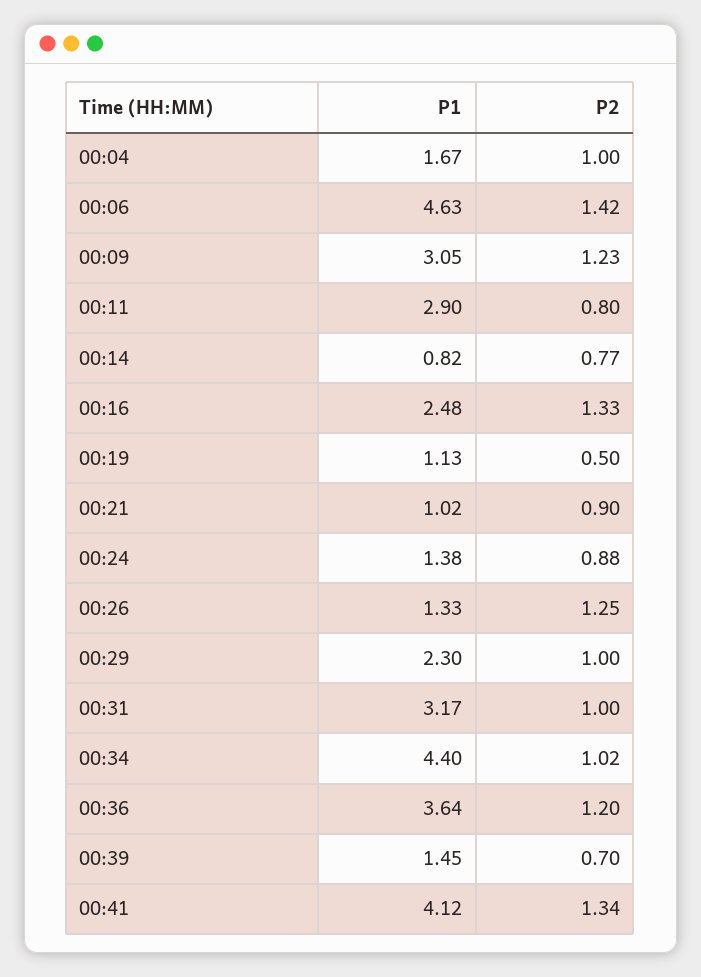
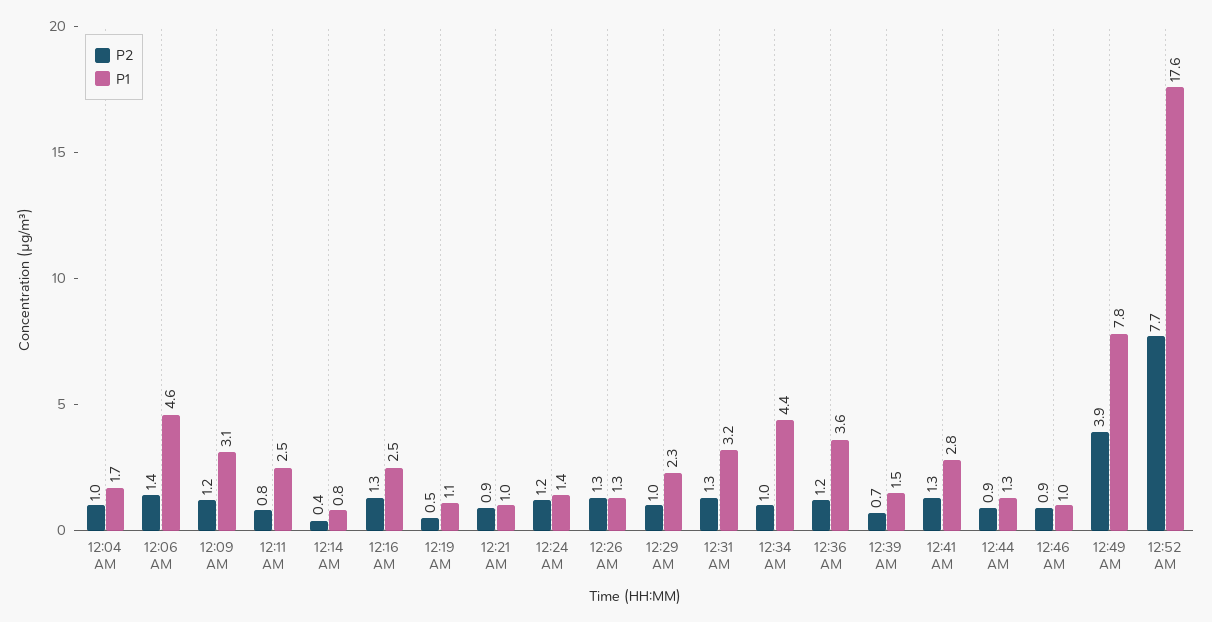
P1, 00:11: 2.9 -> 2.5
P2, 00:14: 0.77 -> 0.4
P2, 00:24: 0.88 -> 1.2
P2, 00:31: 1 -> 1.3
P1, 00:41: 4.12 -> 2.8
P2, 12:44 AM: none -> 0.9
P1, 12:44 AM: none -> 1.3
P2, 12:46 AM: none -> 0.9
P1, 12:46 AM: none -> 1
P2, 12:49 AM: none -> 3.9
P1, 12:49 AM: none -> 7.8
P2, 12:52 AM: none -> 7.7
P1, 12:52 AM: none -> 17.6

